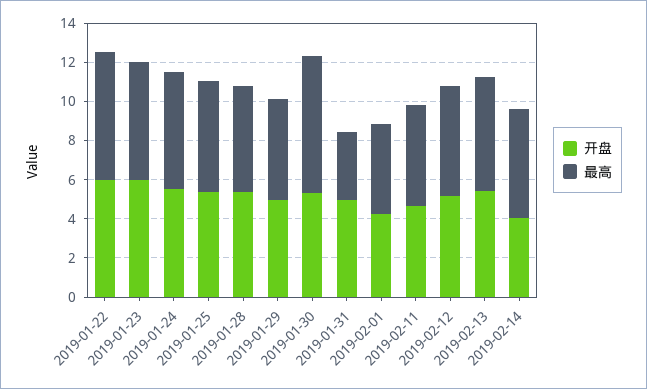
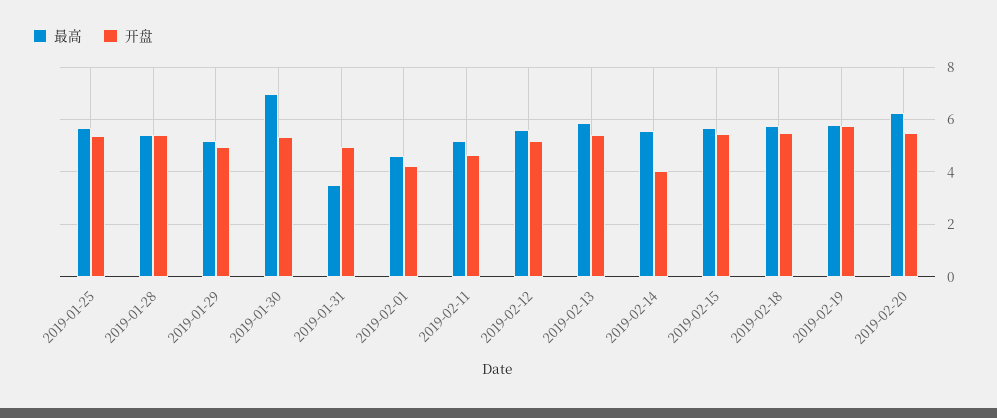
开盘, 2019-01-22: 6 -> none
最高, 2019-01-22: 6.5 -> none
开盘, 2019-01-23: 6 -> none
最高, 2019-01-23: 6 -> none
开盘, 2019-01-24: 5.5 -> none
最高, 2019-01-24: 6 -> none
最高, 2019-02-15: none -> 5.75
开盘, 2019-02-15: none -> 5.5
最高, 2019-02-18: none -> 5.75
开盘, 2019-02-18: none -> 5.5
最高, 2019-02-19: none -> 5.75
开盘, 2019-02-19: none -> 5.75
最高, 2019-02-20: none -> 6.25
开盘, 2019-02-20: none -> 5.5

